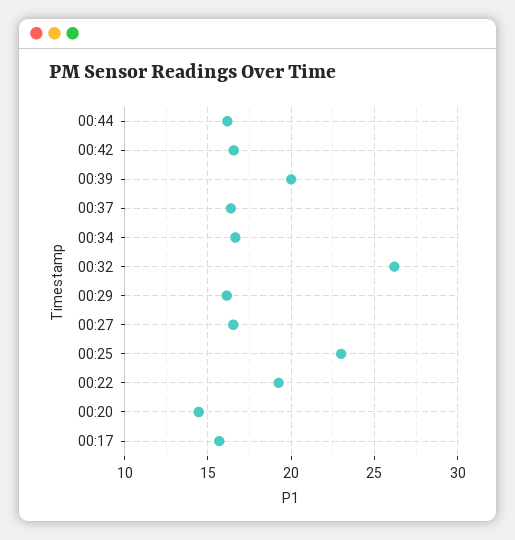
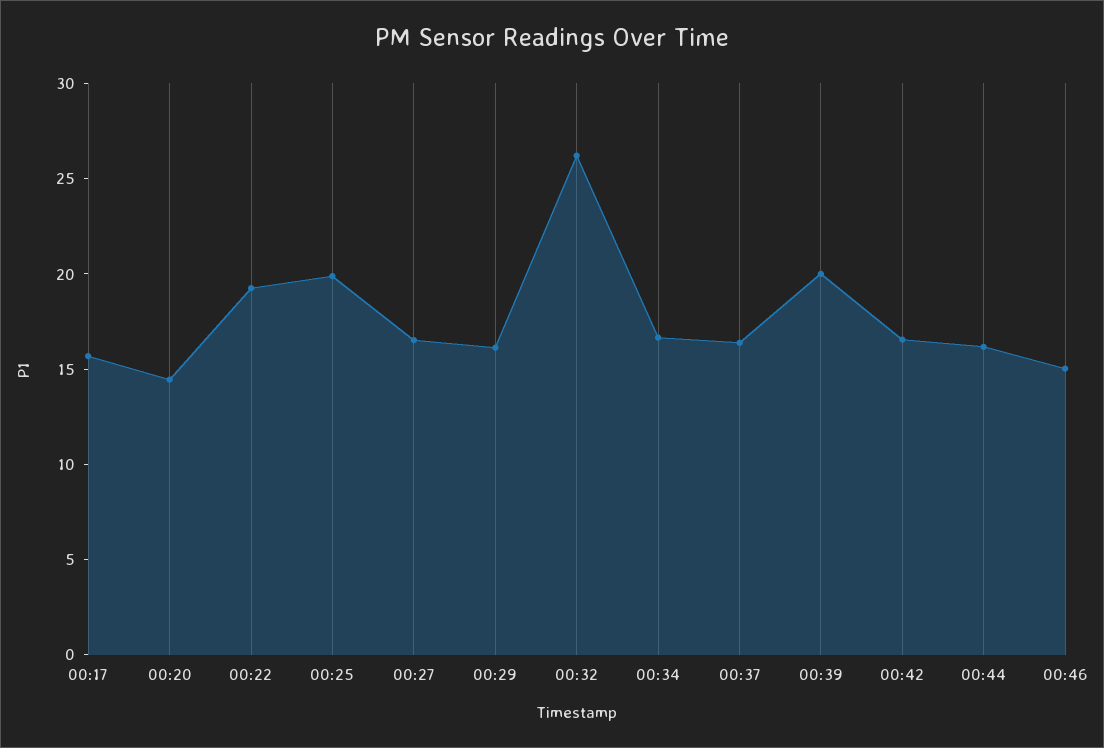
00:25: 23 -> 20
00:46: none -> 15

